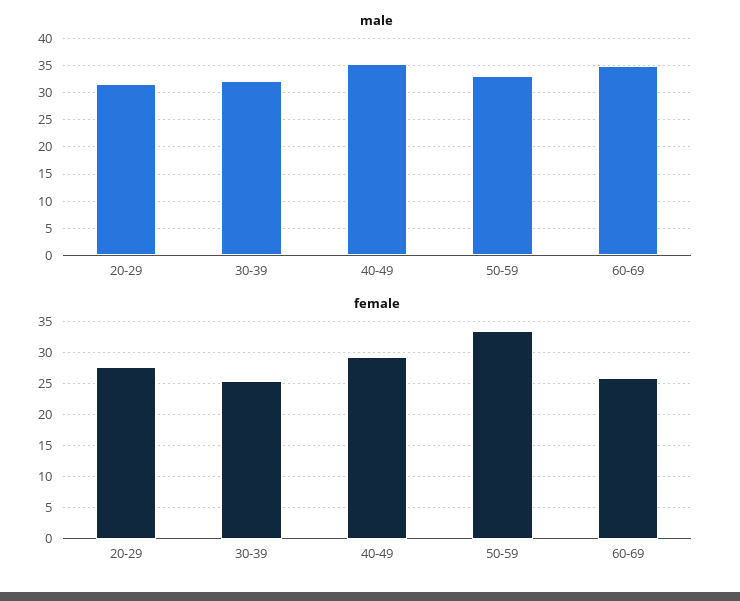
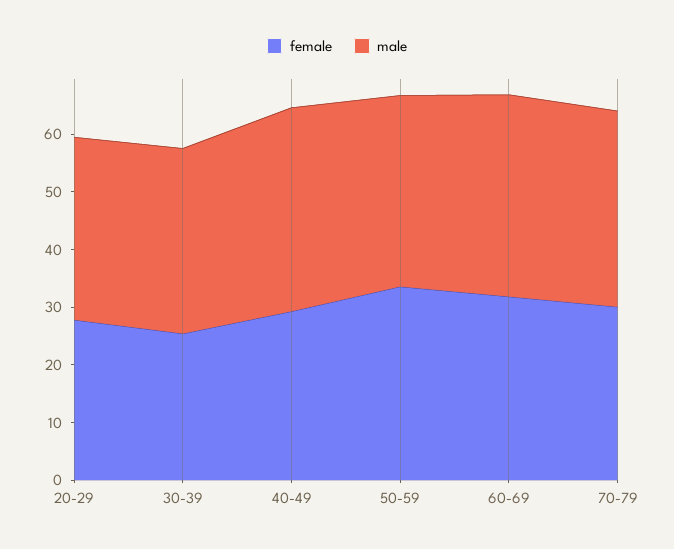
female, 60-69: 26 -> 32
female, 70-79: none -> 30
male, 70-79: none -> 34

